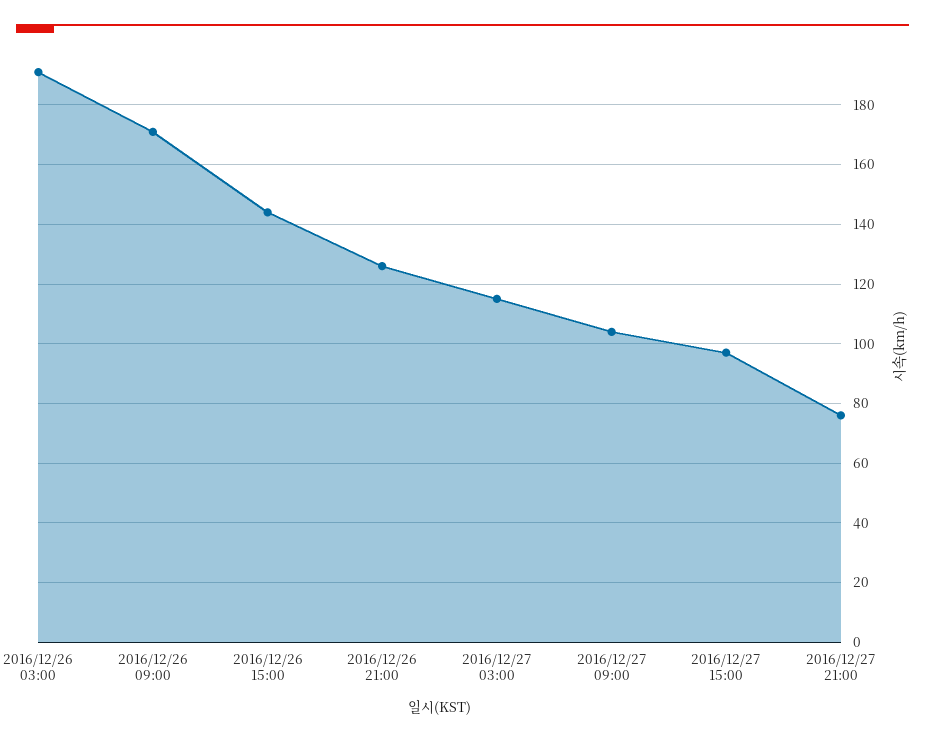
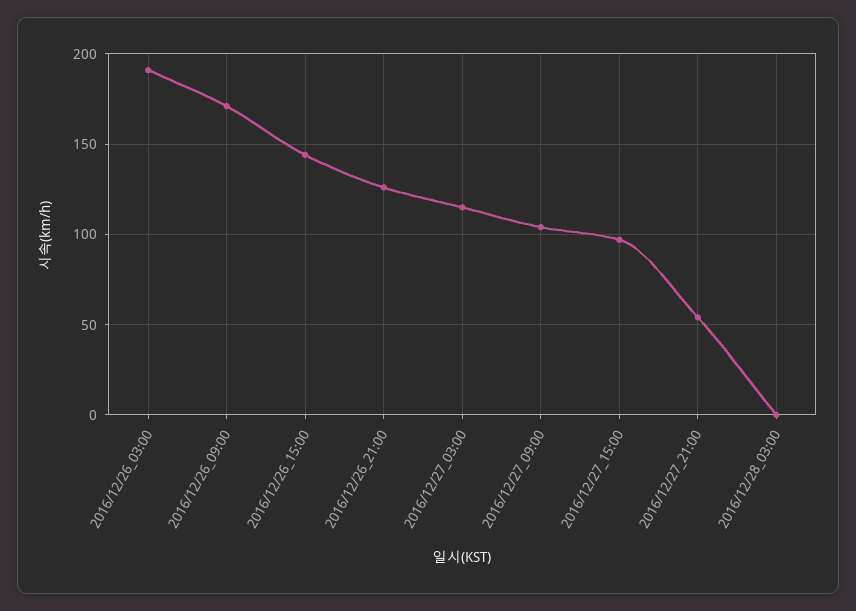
2016/12/27 21:00: 75 -> 55
2016/12/28_03:00: none -> 0

